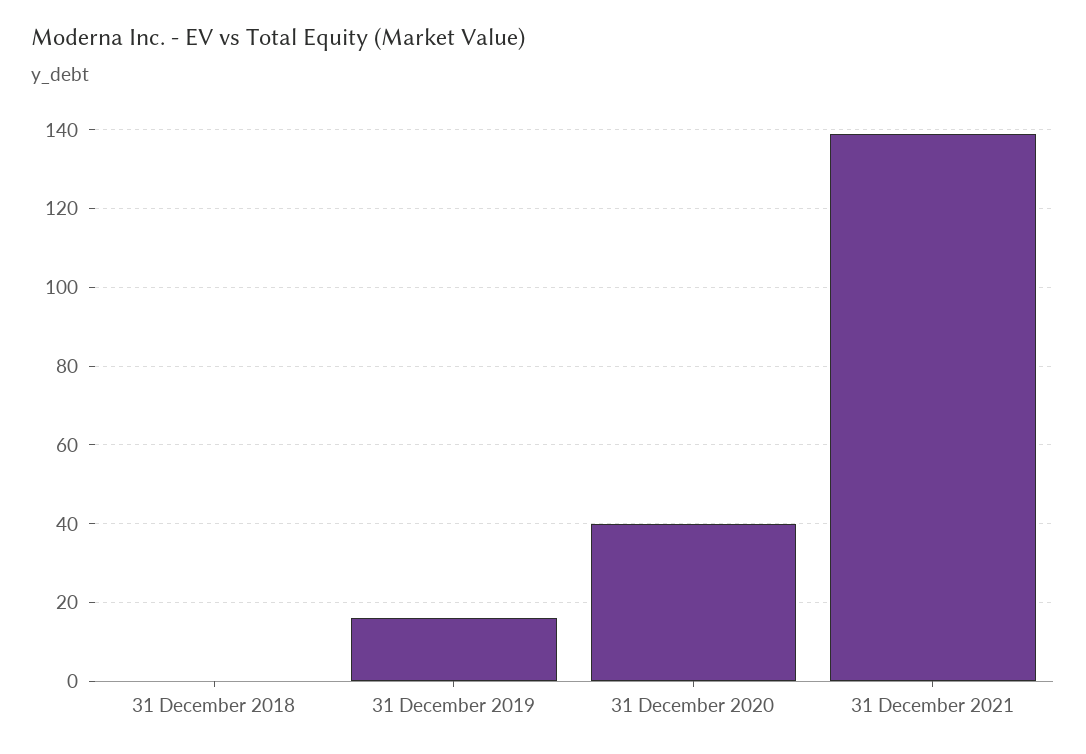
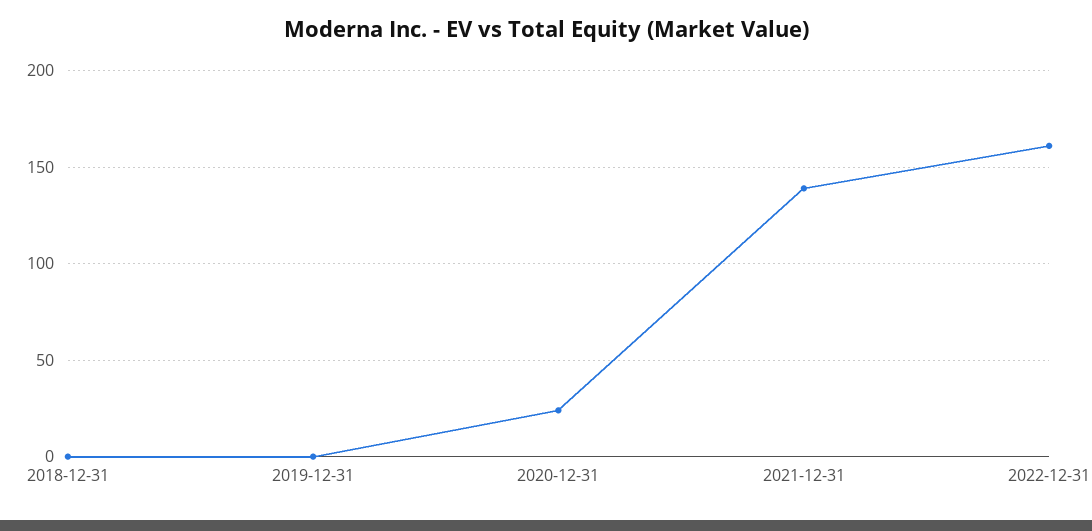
31 December 2019: 15 -> 0
31 December 2020: 40 -> 25
2022-12-31: none -> 160

